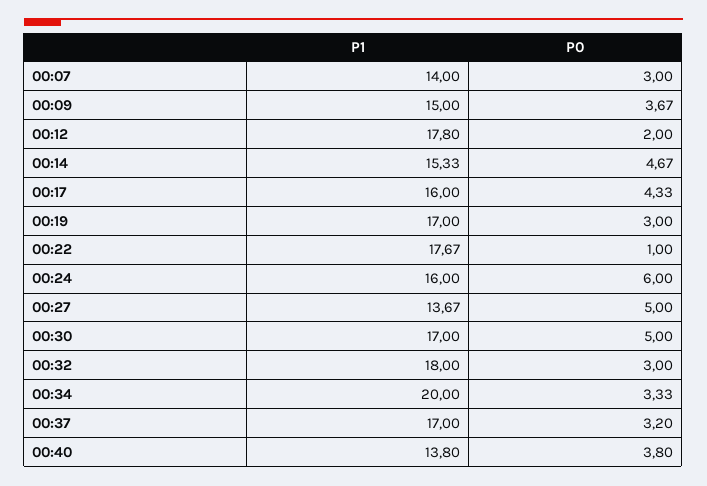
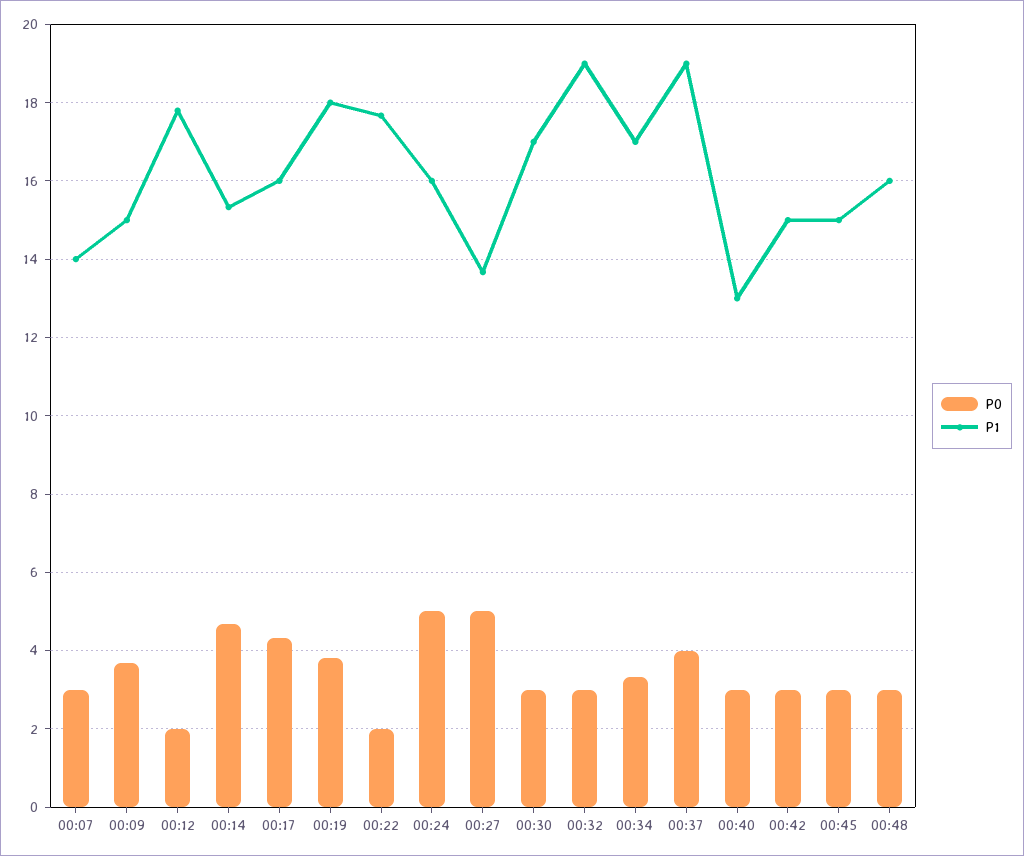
P1, 00:19: 17 -> 18
P0, 00:19: 3 -> 3.8
P0, 00:22: 1 -> 2
P0, 00:24: 6 -> 5
P0, 00:30: 5 -> 3
P1, 00:32: 18 -> 19
P1, 00:34: 20 -> 17
P1, 00:37: 17 -> 19
P0, 00:37: 3.2 -> 4
P1, 00:40: 13.8 -> 13
P0, 00:40: 3.8 -> 3
P0, 00:42: none -> 3
P1, 00:42: none -> 15
P0, 00:45: none -> 3
P1, 00:45: none -> 15
P0, 00:48: none -> 3
P1, 00:48: none -> 16

